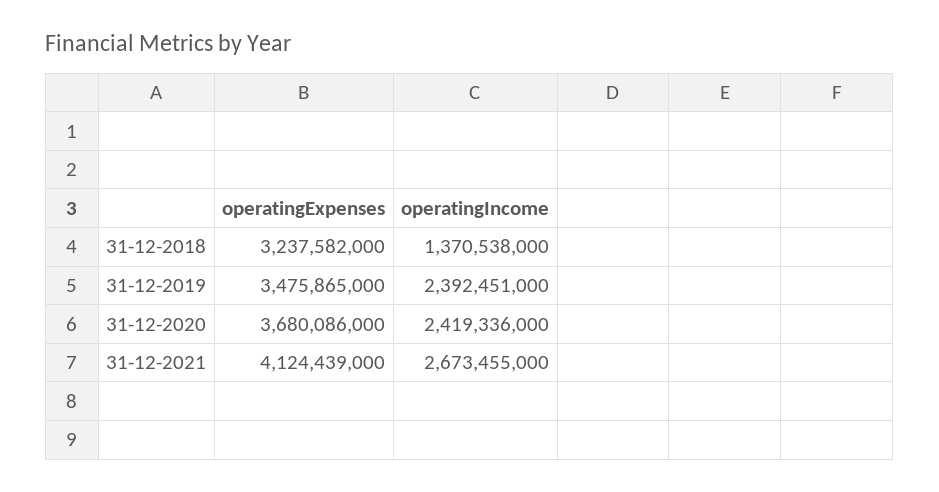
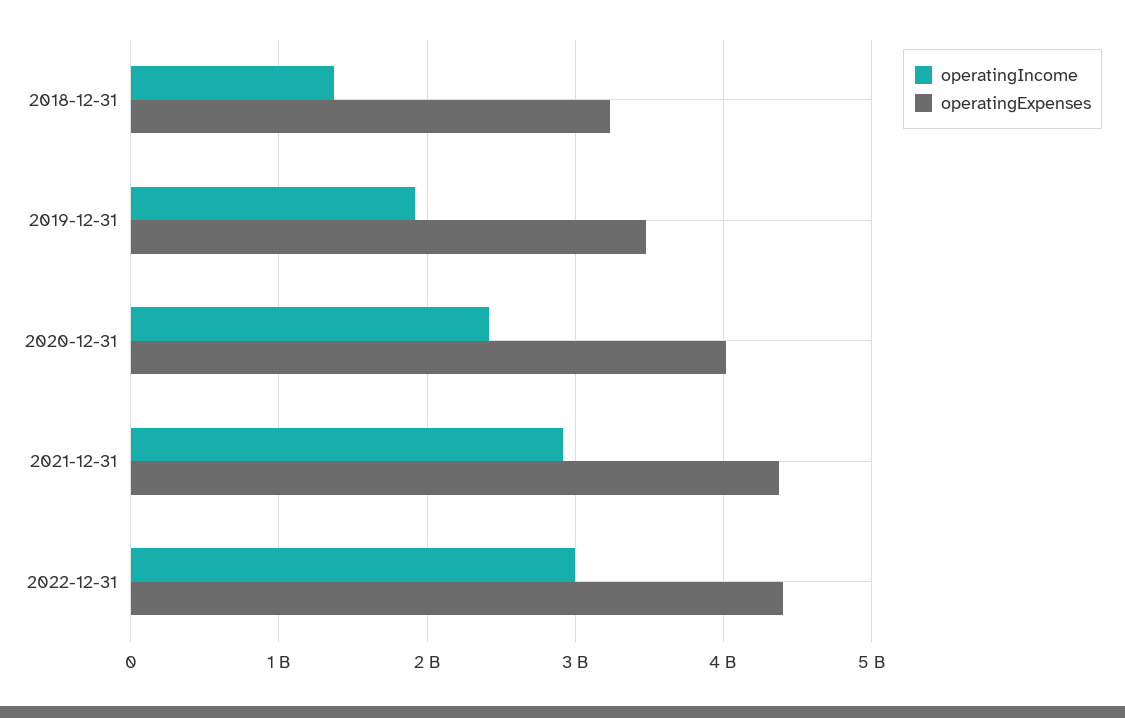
operatingIncome, 31-12-2019: 2392451000 -> 1900000000
operatingExpenses, 31-12-2020: 3680086000 -> 4000000000
operatingExpenses, 31-12-2021: 4124439000 -> 4400000000
operatingIncome, 31-12-2021: 2673455000 -> 2900000000
operatingIncome, 2022-12-31: none -> 3000000000
operatingExpenses, 2022-12-31: none -> 4400000000

